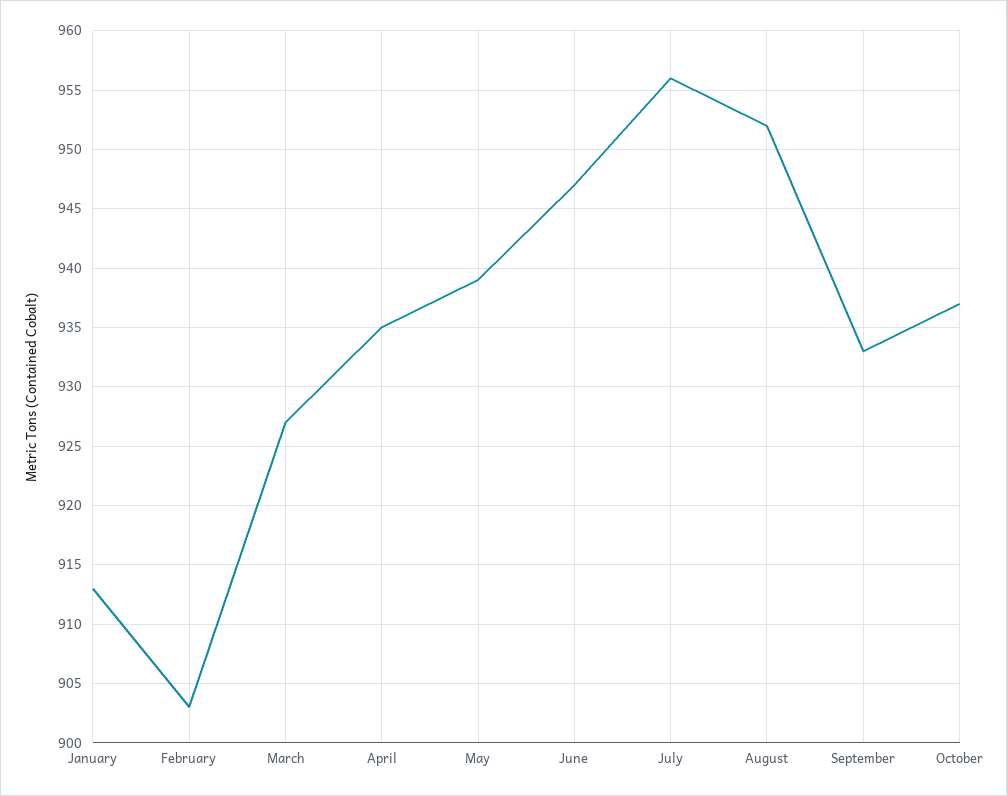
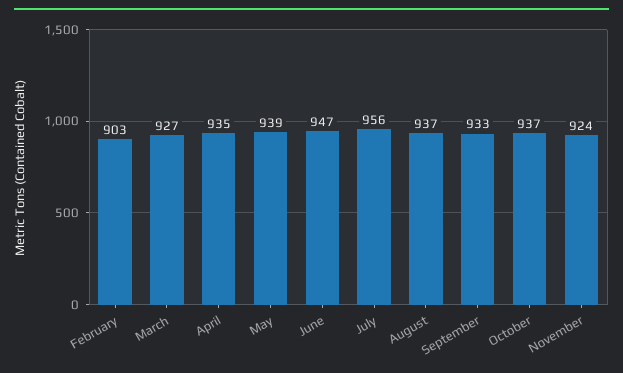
January: 913 -> none
August: 952 -> 937
November: none -> 924

